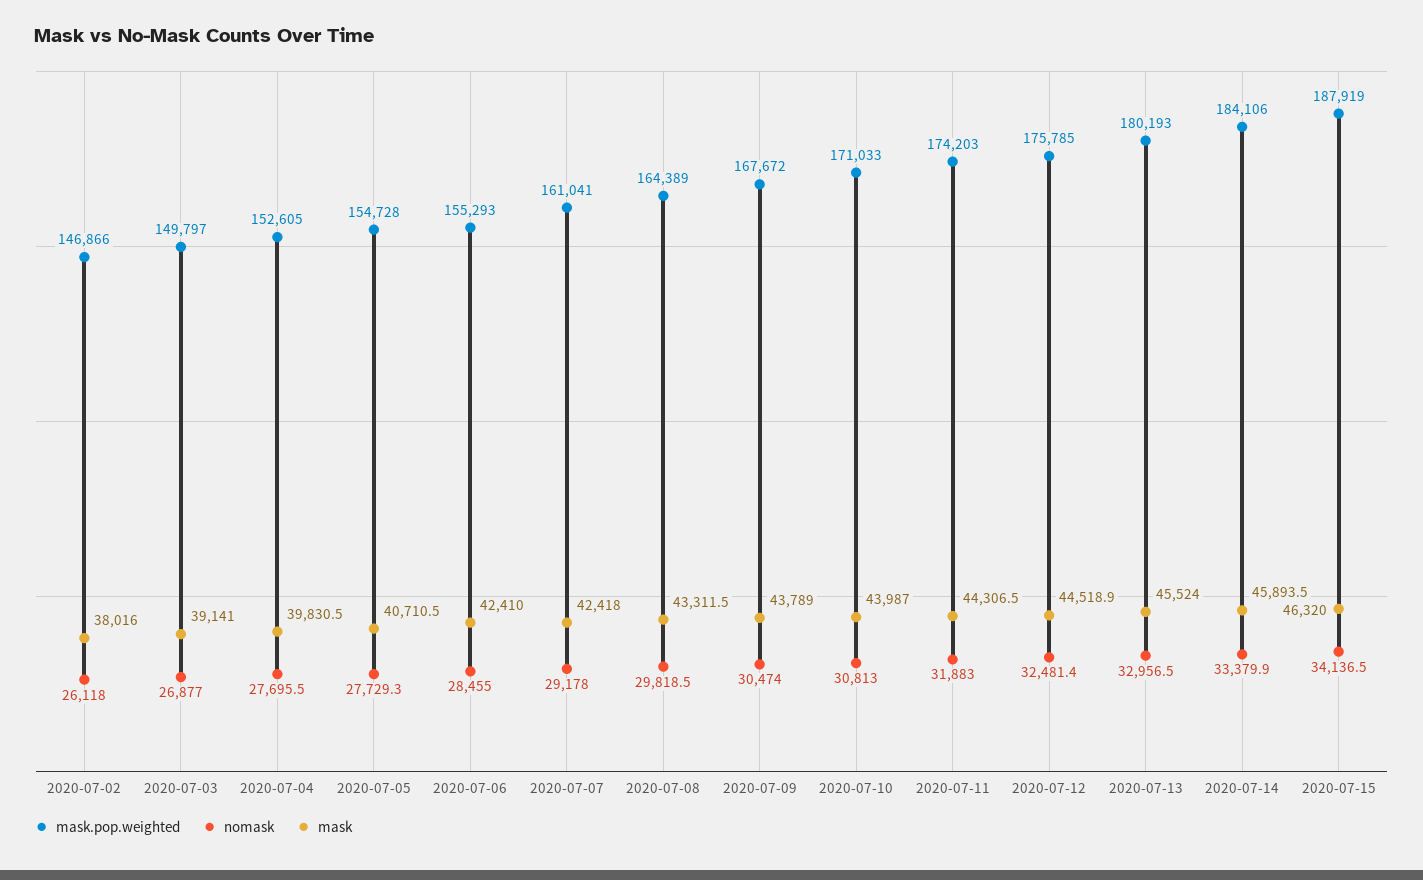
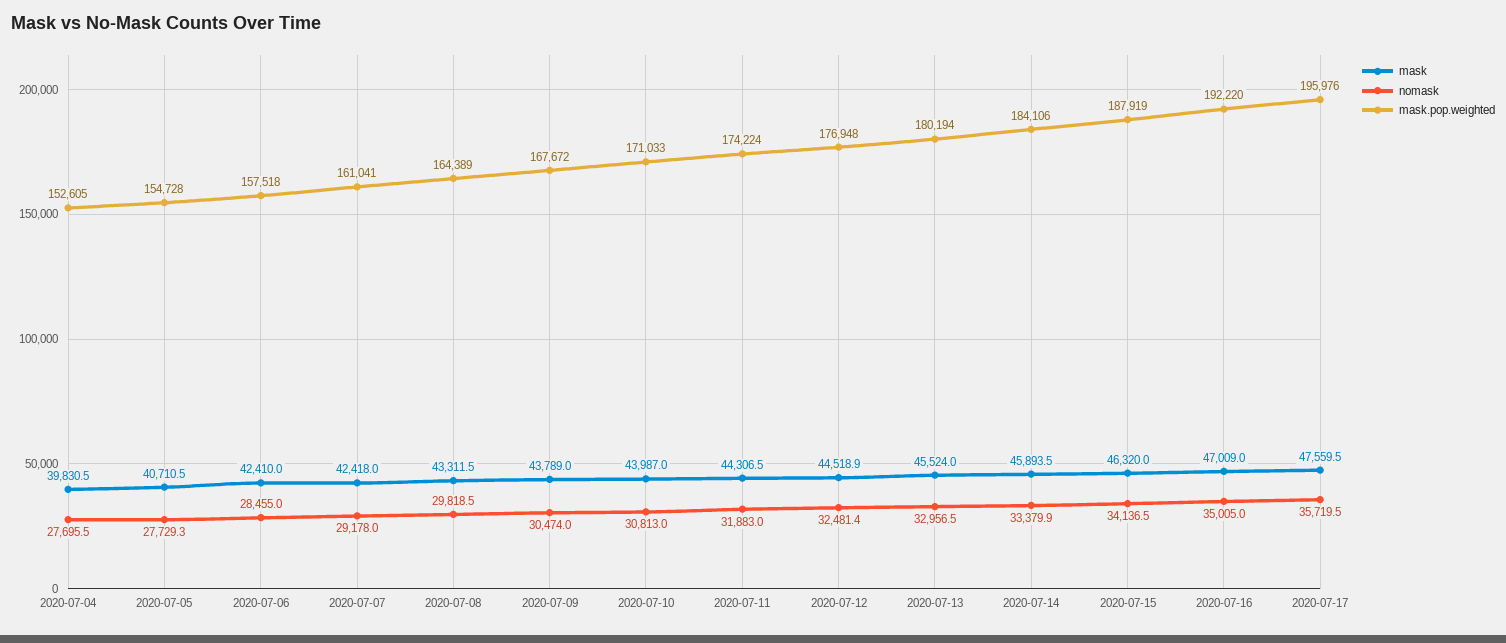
mask.pop.weighted, 2020-07-02: 146866 -> none
nomask, 2020-07-02: 26118 -> none
mask, 2020-07-02: 38016 -> none
mask.pop.weighted, 2020-07-03: 149797 -> none
nomask, 2020-07-03: 26877 -> none
mask, 2020-07-03: 39141 -> none
mask.pop.weighted, 2020-07-06: 155293 -> 157518
mask.pop.weighted, 2020-07-11: 174203 -> 174224
mask.pop.weighted, 2020-07-12: 175785 -> 176948
mask.pop.weighted, 2020-07-13: 180193 -> 180194
mask, 2020-07-16: none -> 47009
nomask, 2020-07-16: none -> 35005
mask.pop.weighted, 2020-07-16: none -> 192220
mask, 2020-07-17: none -> 47559.5
nomask, 2020-07-17: none -> 35719.5
mask.pop.weighted, 2020-07-17: none -> 195976

